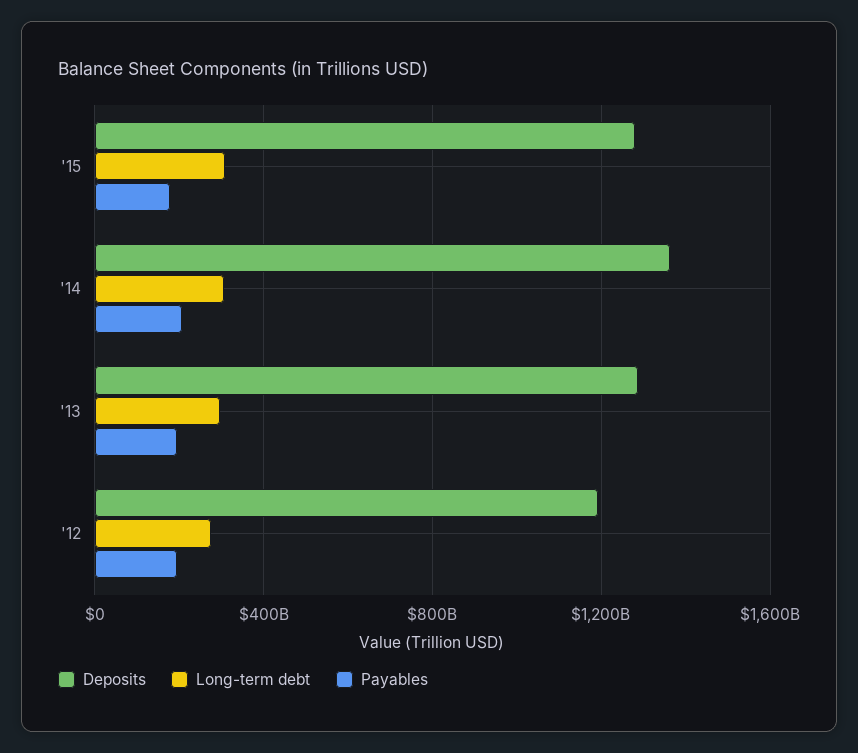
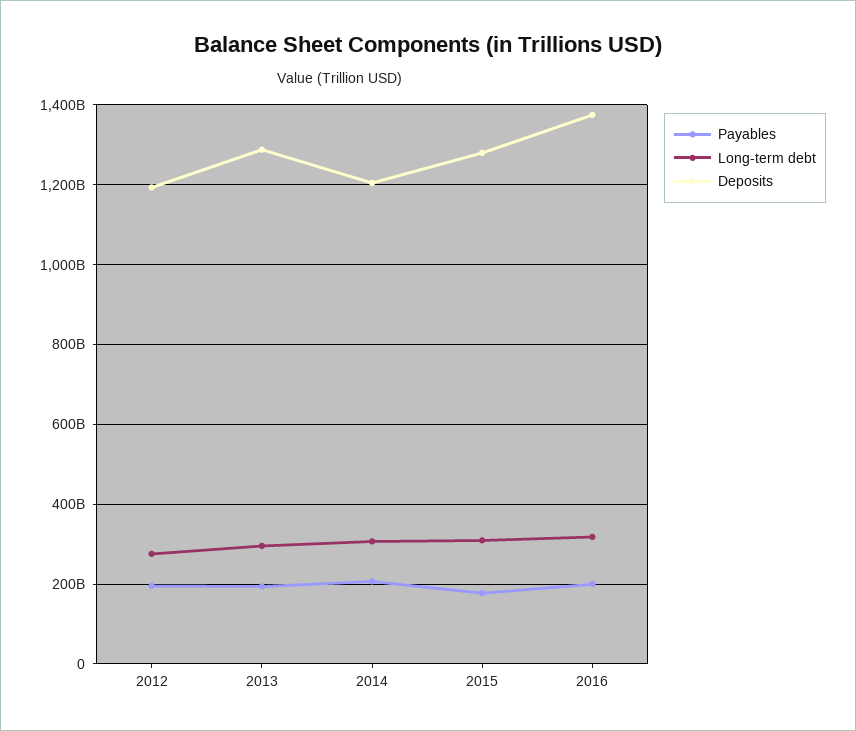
Deposits, '14: 1350000000000 -> 1200000000000
Payables, 2016: none -> 200000000000
Long-term debt, 2016: none -> 320000000000
Deposits, 2016: none -> 1380000000000

